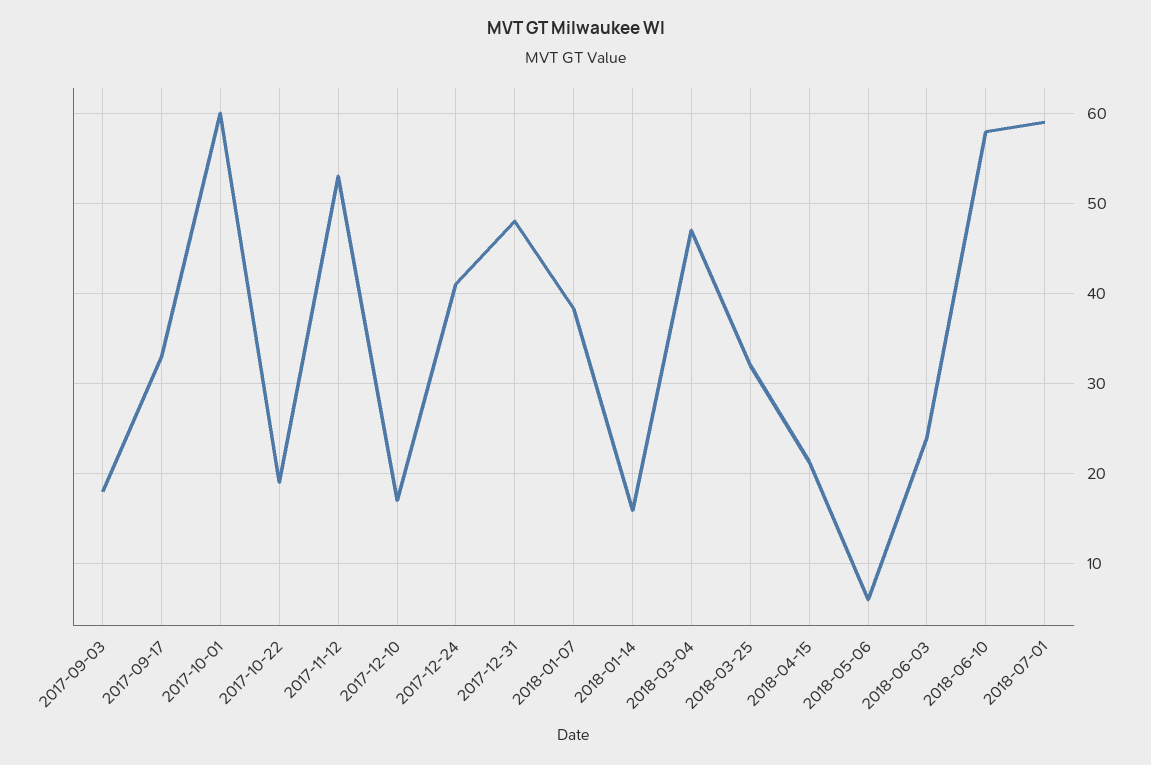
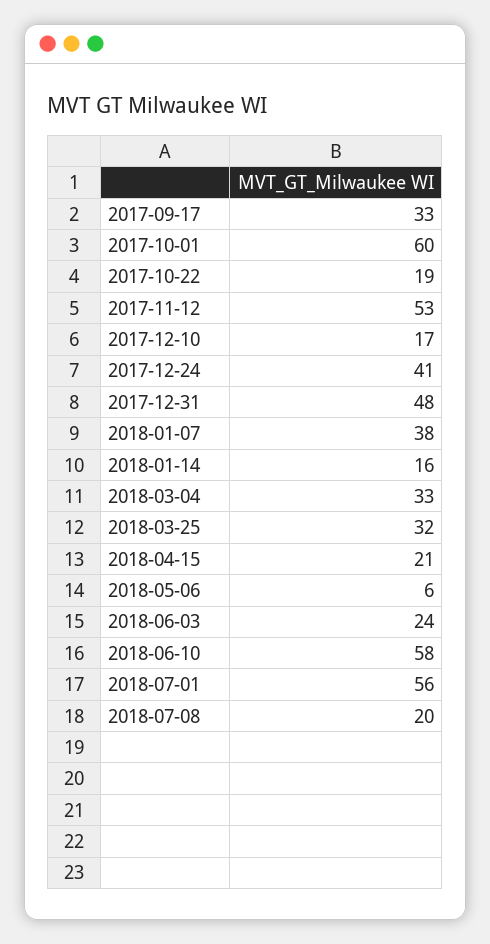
2017-09-03: 18 -> none
2018-03-04: 47 -> 33
2018-07-01: 59 -> 56
2018-07-08: none -> 20

